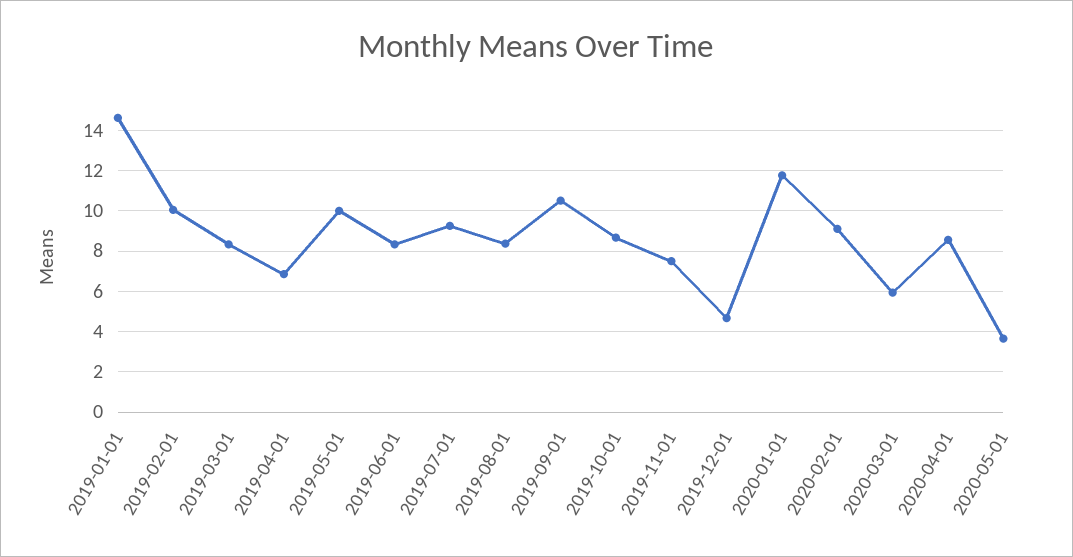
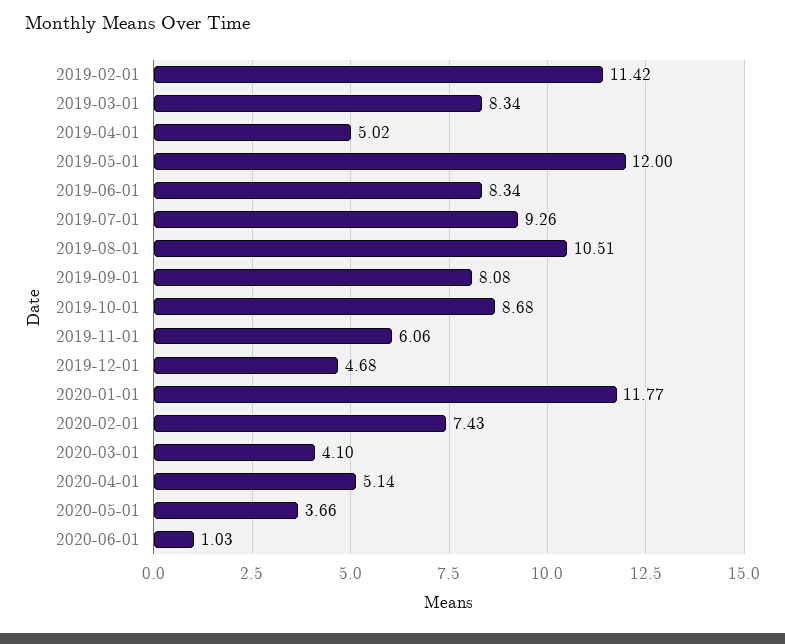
2019-01-01: 14.5 -> none
2019-02-01: 10 -> 11.42
2019-04-01: 7 -> 5.02
2019-05-01: 10 -> 12
2019-08-01: 8.5 -> 10.51
2019-09-01: 10.5 -> 8.08
2019-11-01: 7.5 -> 6.06
2020-02-01: 9 -> 7.43
2020-03-01: 6 -> 4.1
2020-04-01: 8.5 -> 5.14
2020-06-01: none -> 1.03

